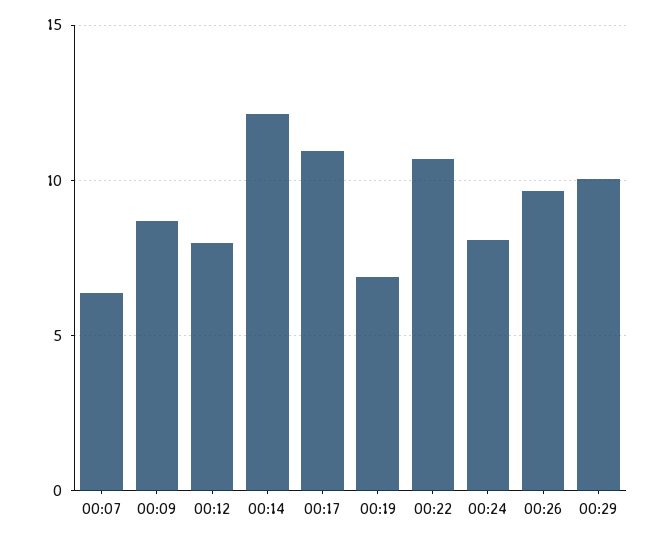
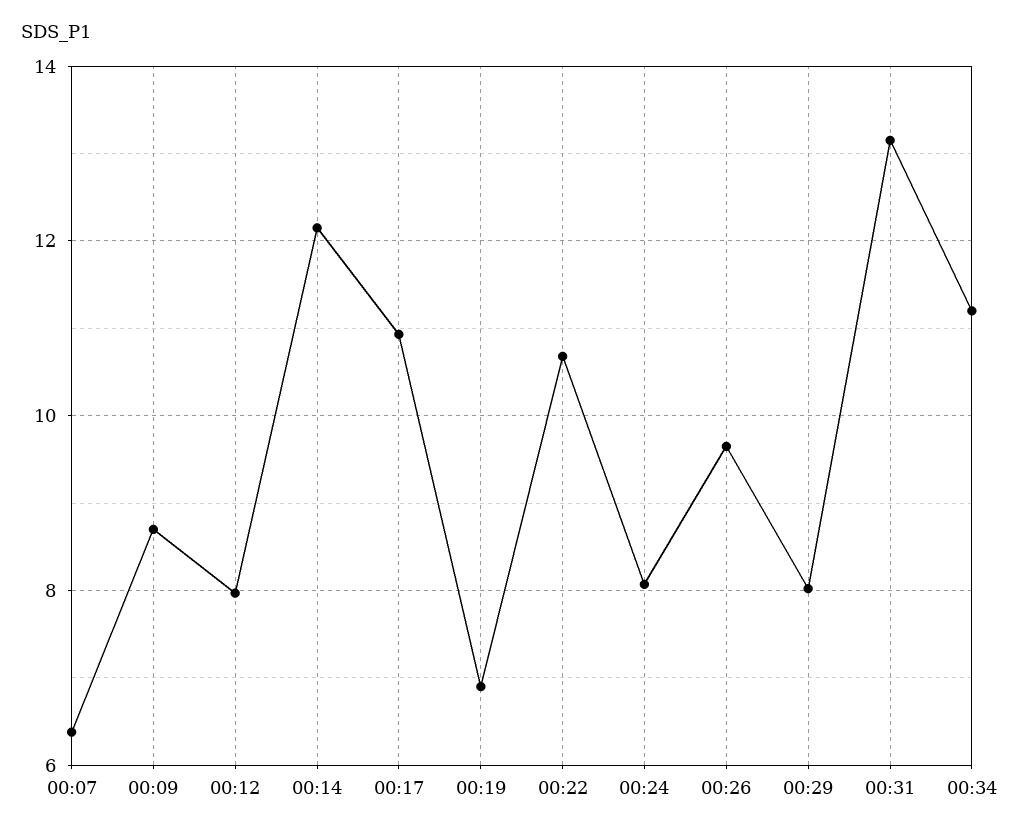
00:29: 10 -> 8
00:31: none -> 13.2
00:34: none -> 11.2

